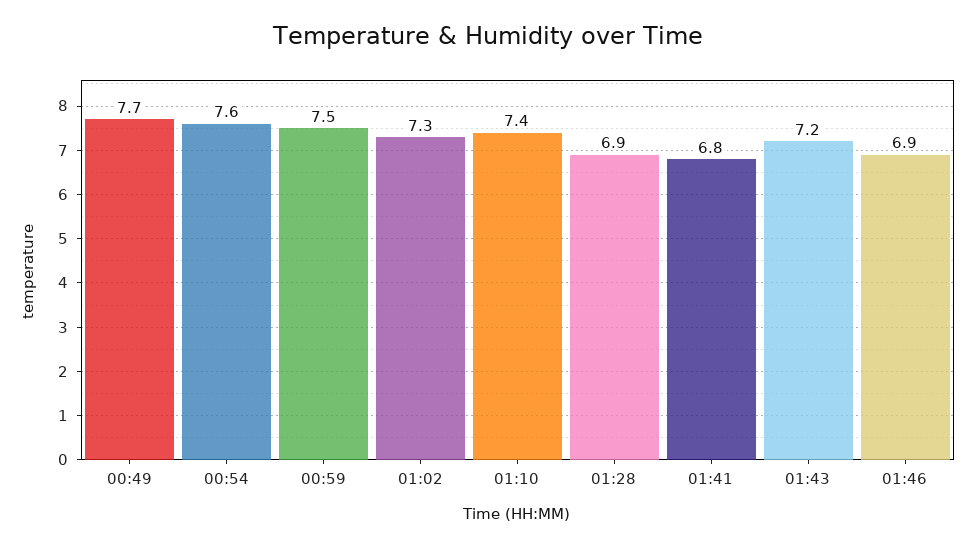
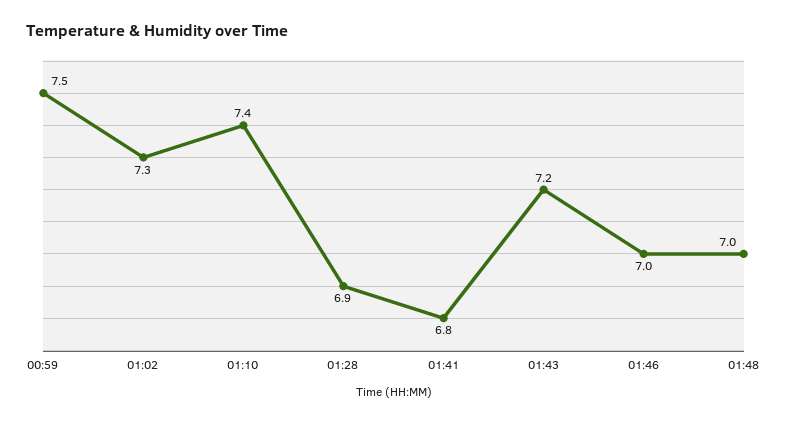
00:49: 7.7 -> none
00:54: 7.6 -> none
01:46: 6.9 -> 7
01:48: none -> 7

